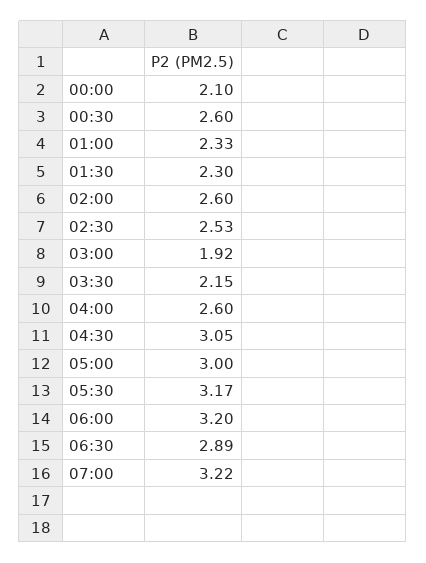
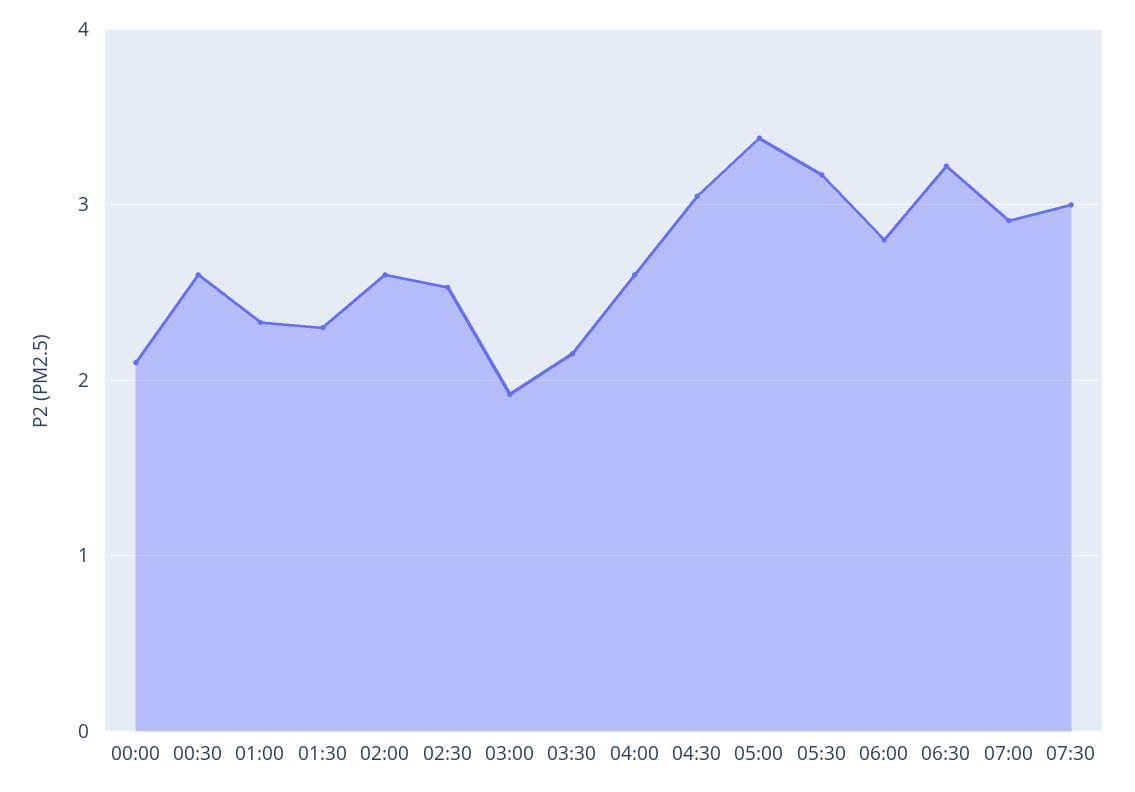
05:00: 3 -> 3.4
06:00: 3.2 -> 2.8
06:30: 2.89 -> 3.2
07:00: 3.22 -> 2.9
07:30: none -> 3

